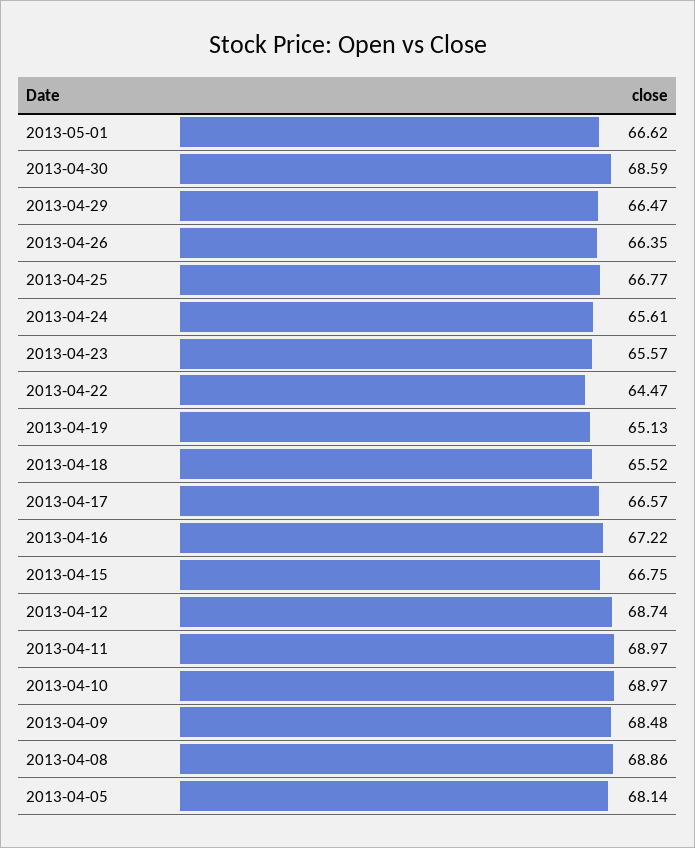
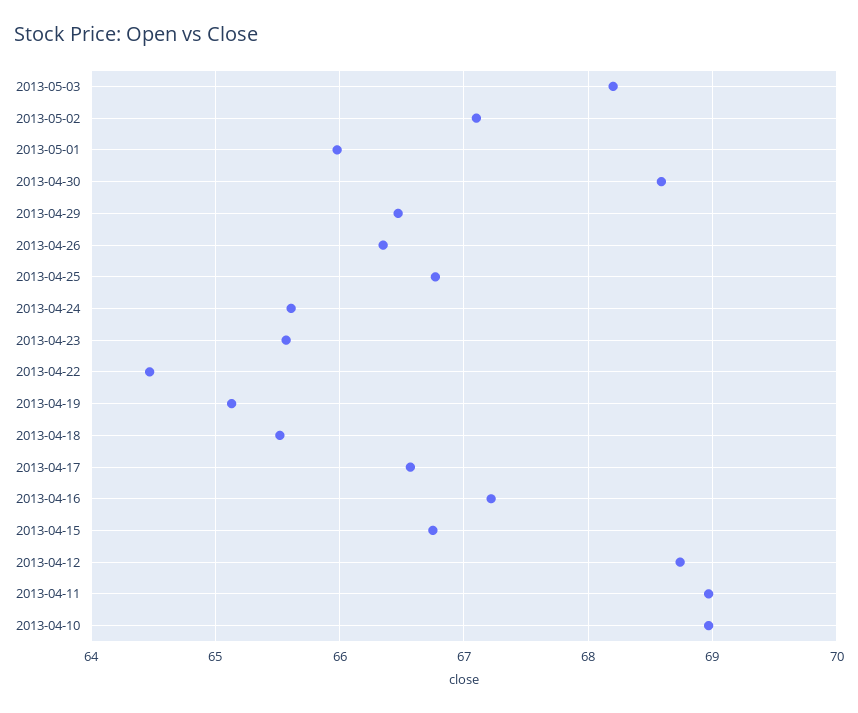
2013-05-01: 66.62 -> 66
2013-04-09: 68.48 -> none
2013-04-08: 68.86 -> none
2013-04-05: 68.14 -> none
2013-05-03: none -> 68.2
2013-05-02: none -> 67.1

